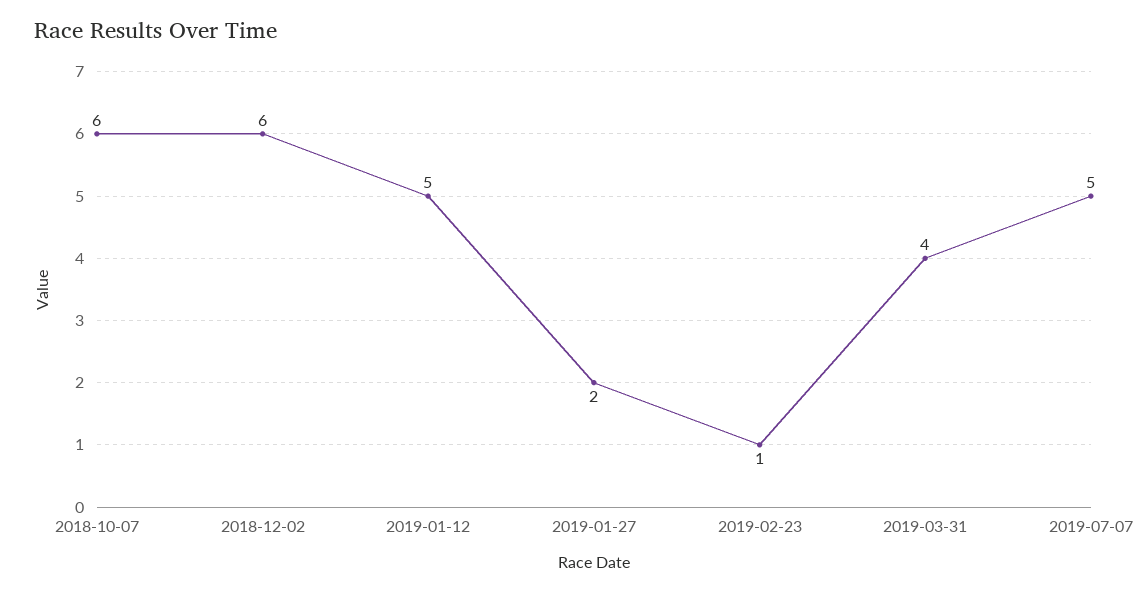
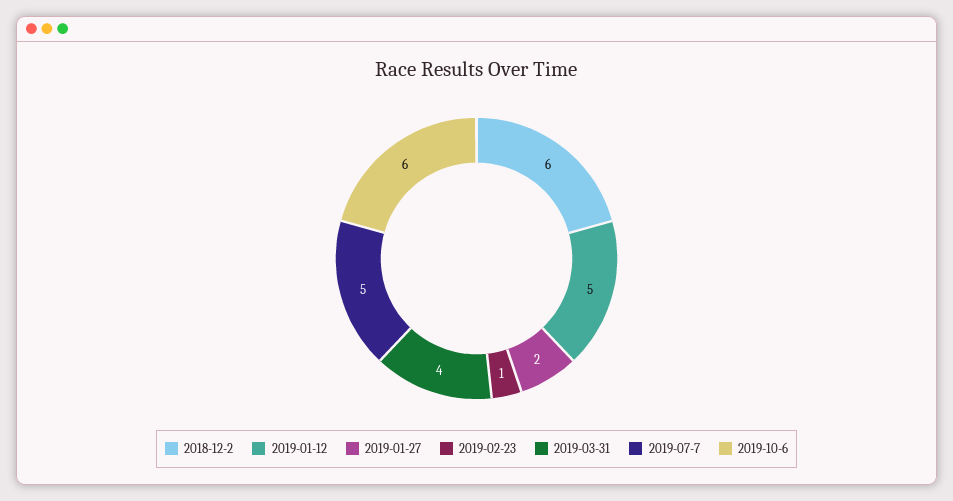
2018-10-07: 6 -> none
2019-10-6: none -> 6

